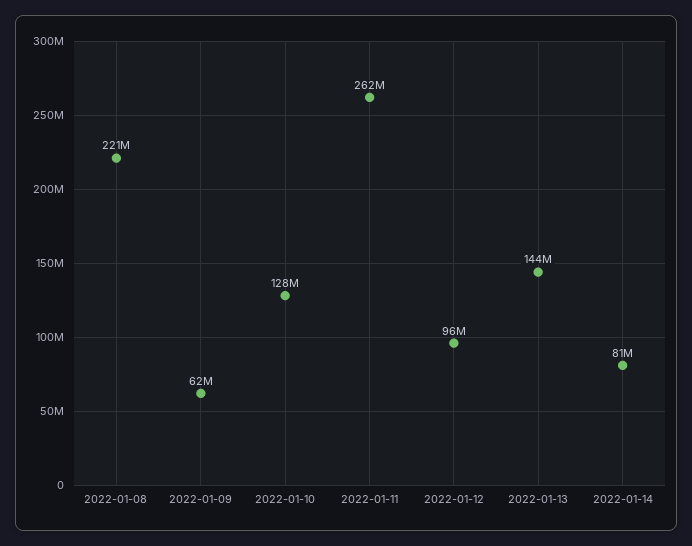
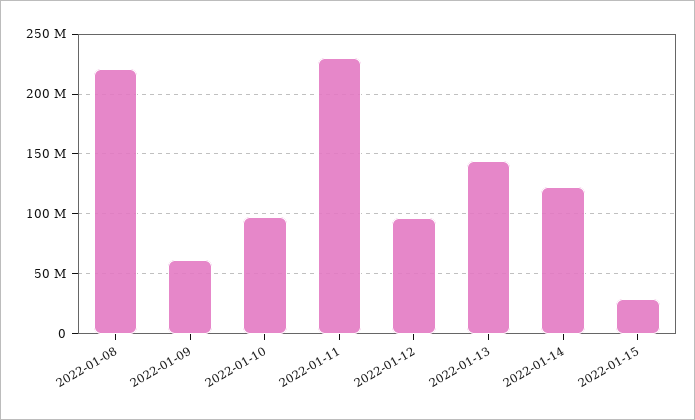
2022-01-10: 128000000 -> 100000000
2022-01-11: 262000000 -> 230000000
2022-01-14: 81000000 -> 120000000
2022-01-15: none -> 30000000

